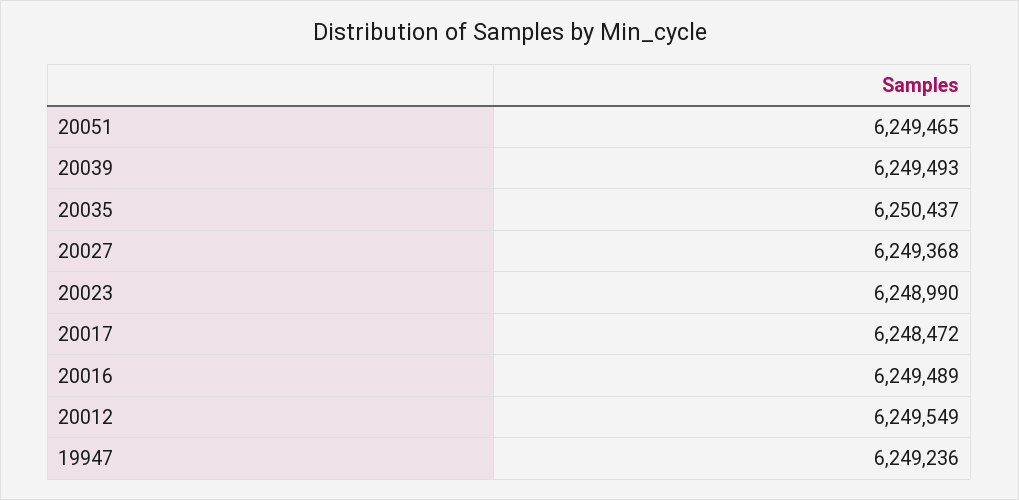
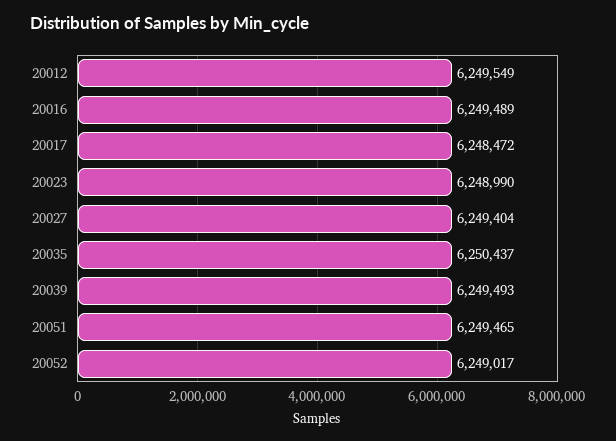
20027: 6249368 -> 6249404
19947: 6249236 -> none
20052: none -> 6249017

